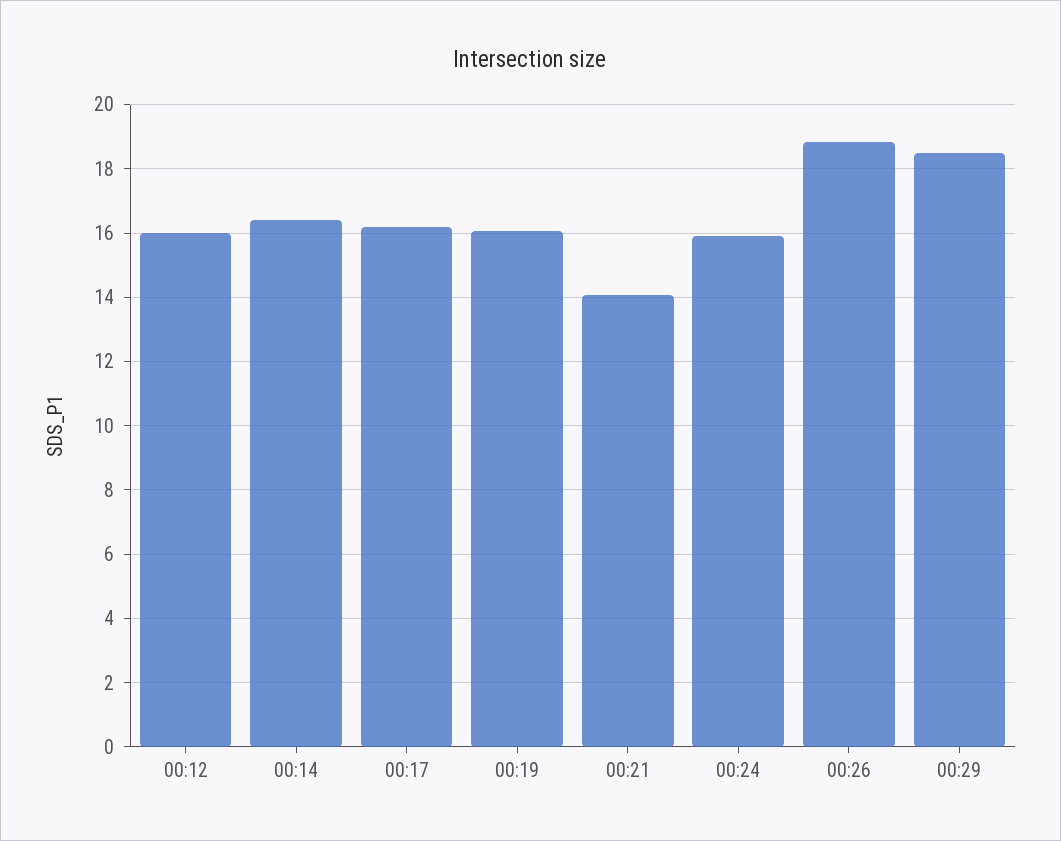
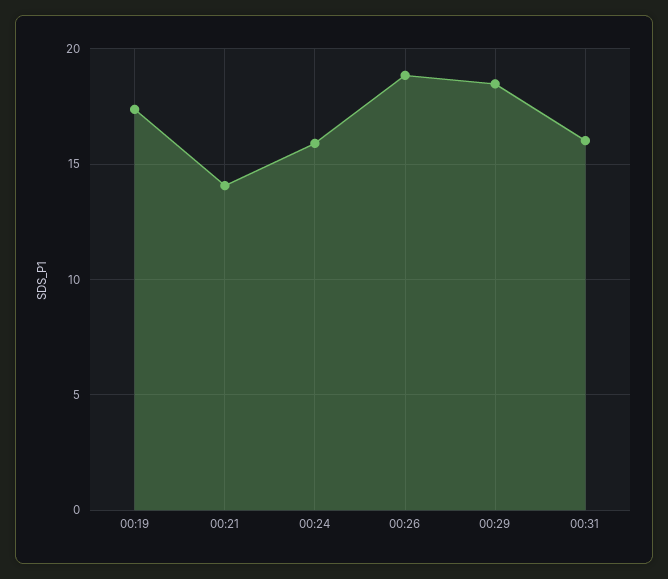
00:12: 16 -> none
00:14: 16.4 -> none
00:17: 16.2 -> none
00:19: 16 -> 17.5
00:31: none -> 16

